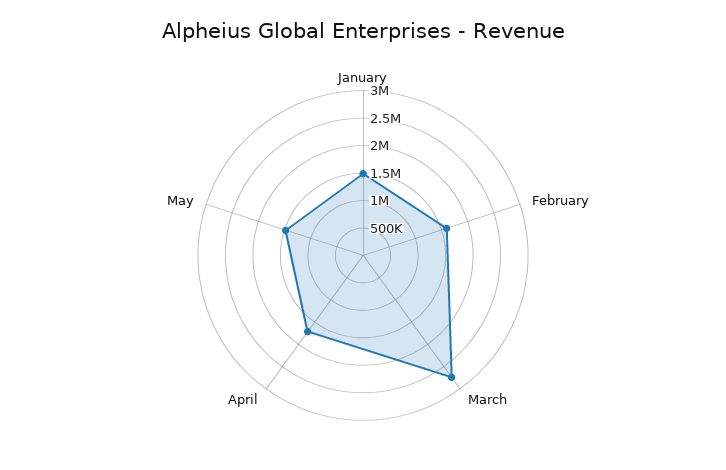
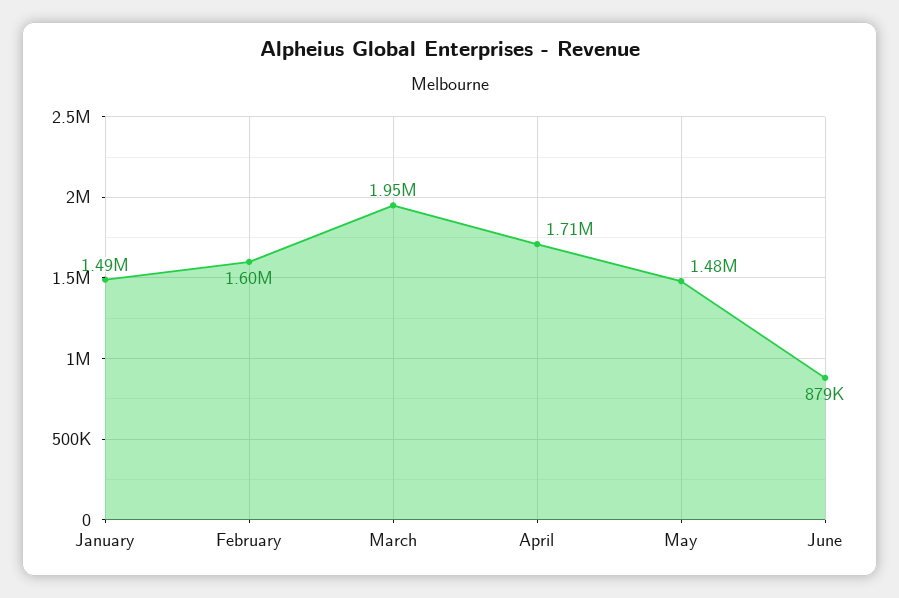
March: 2750000 -> 1950000
June: none -> 879000

